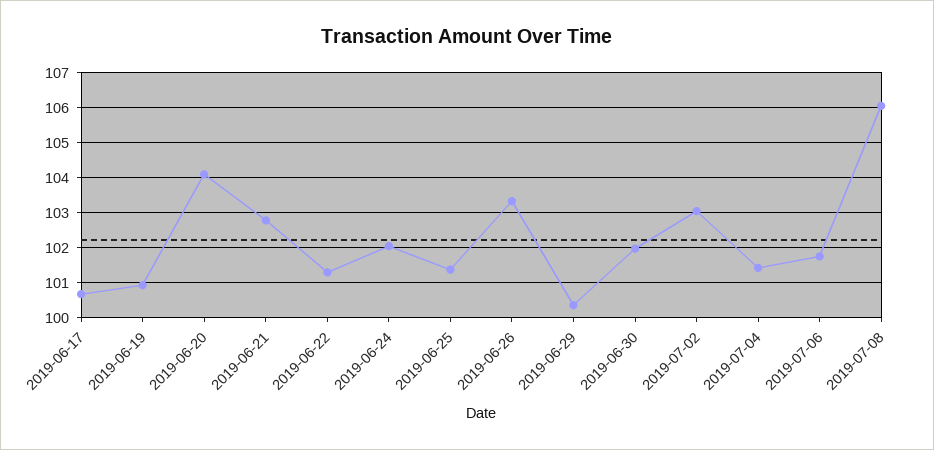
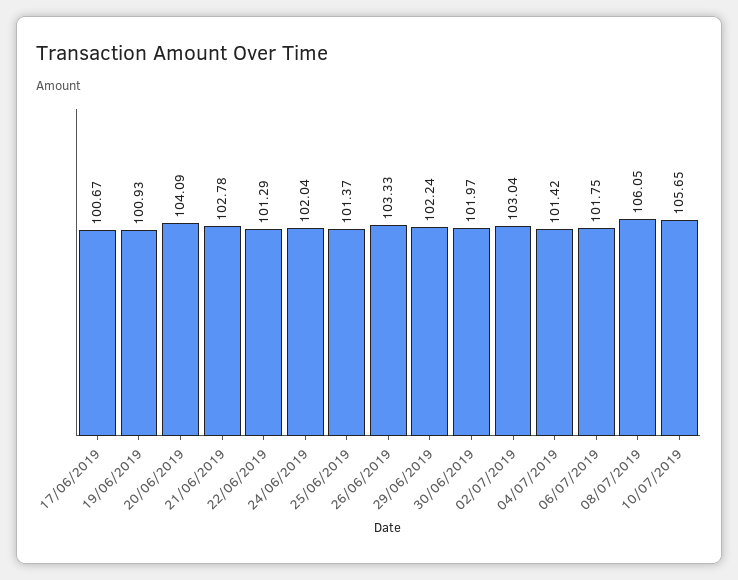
2019-06-29: 100.4 -> 102.24
10/07/2019: none -> 105.65

